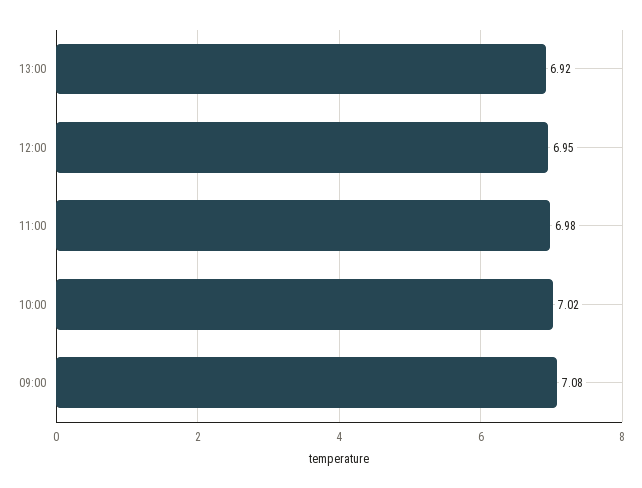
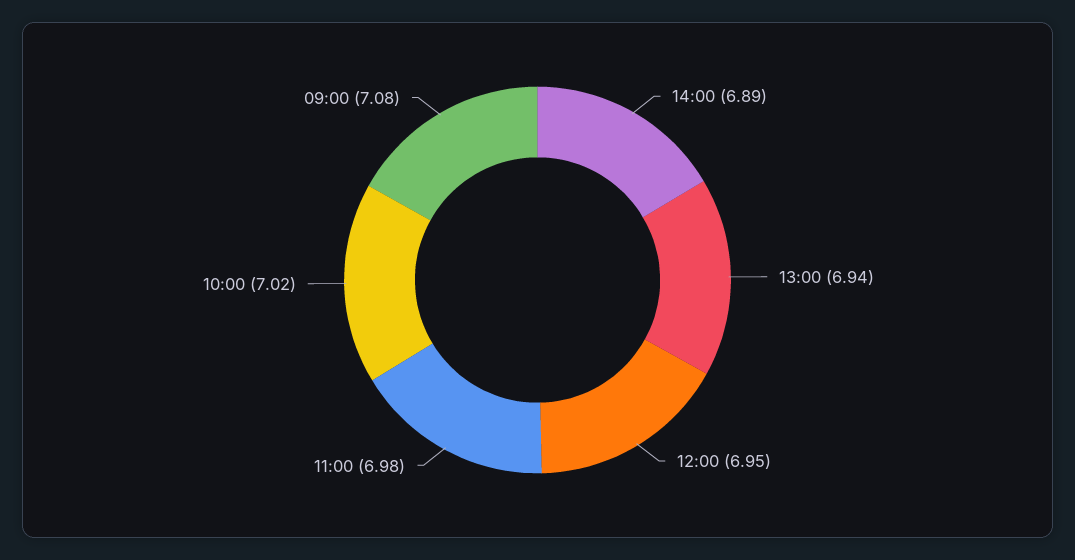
13:00: 6.92 -> 6.94
14:00: none -> 6.89

